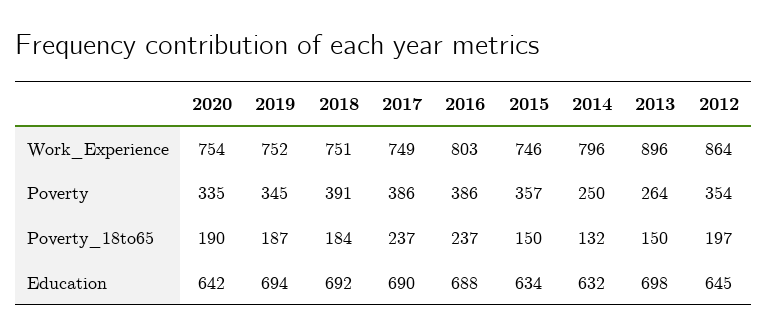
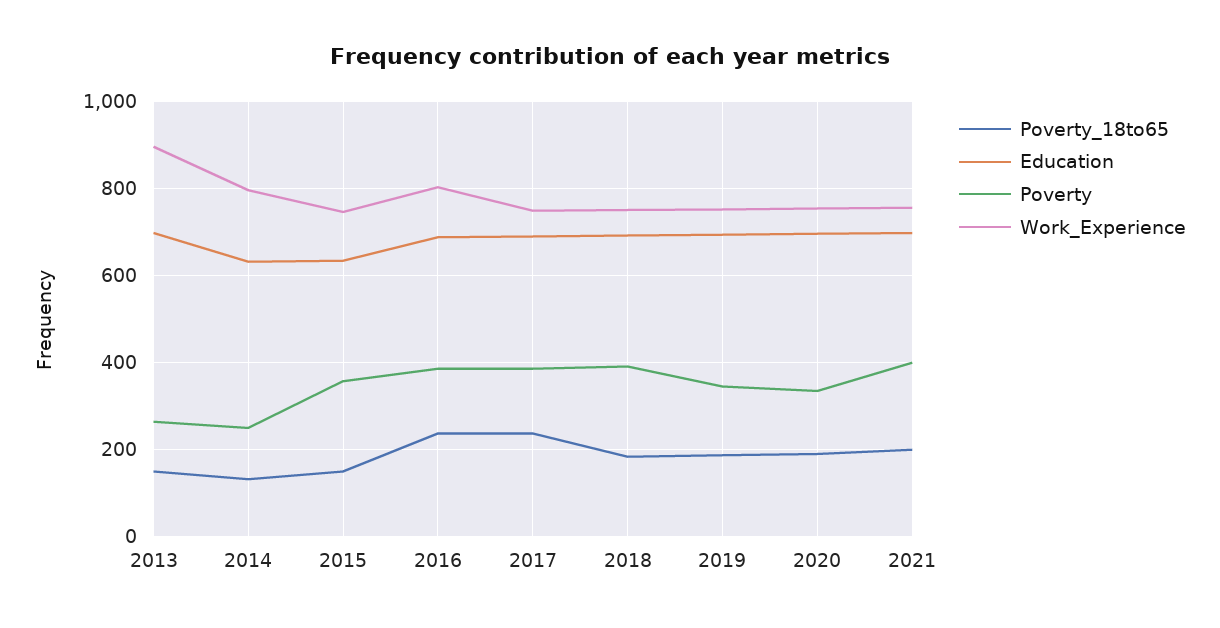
Work_Experience, 2012: 864 -> none
Poverty, 2012: 354 -> none
Poverty_18to65, 2012: 197 -> none
Education, 2020: 642 -> 700
Education, 2012: 645 -> none
Poverty_18to65, 2021: none -> 200
Education, 2021: none -> 700
Poverty, 2021: none -> 400
Work_Experience, 2021: none -> 760

